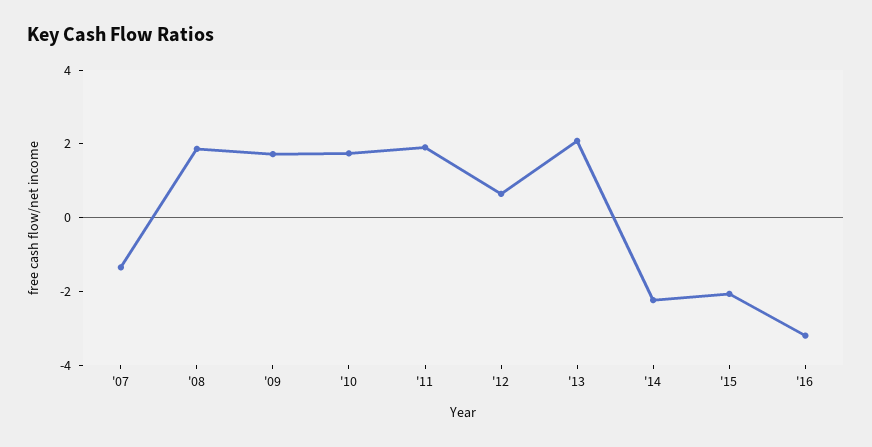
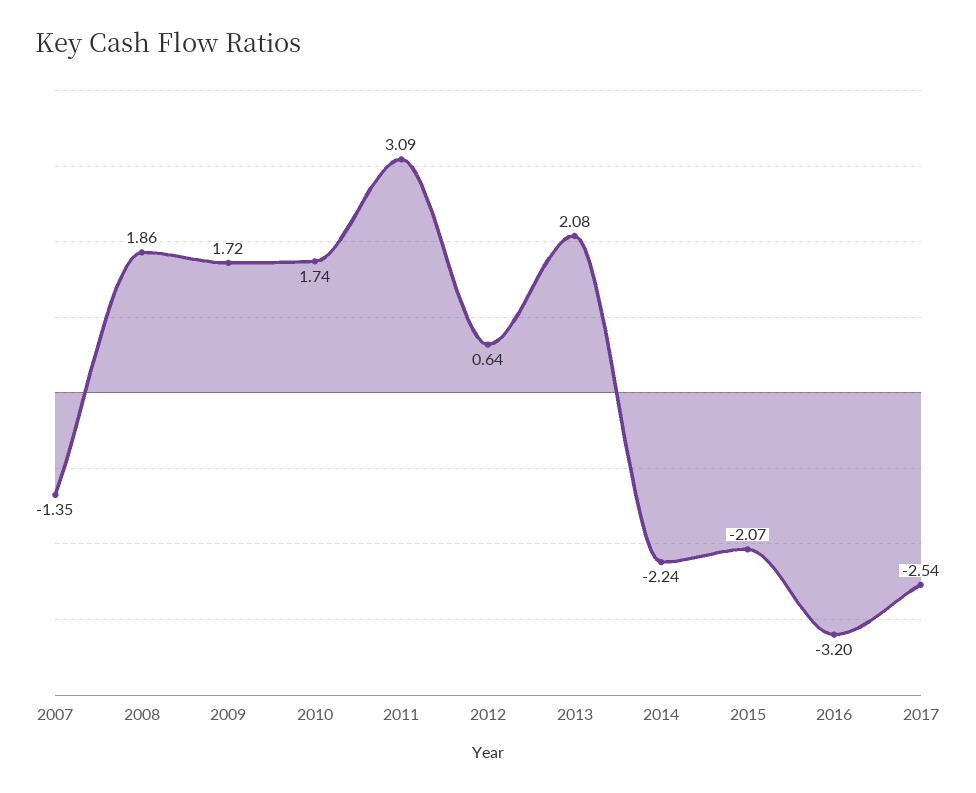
'11: 2 -> 3.09
2017: none -> -2.54

